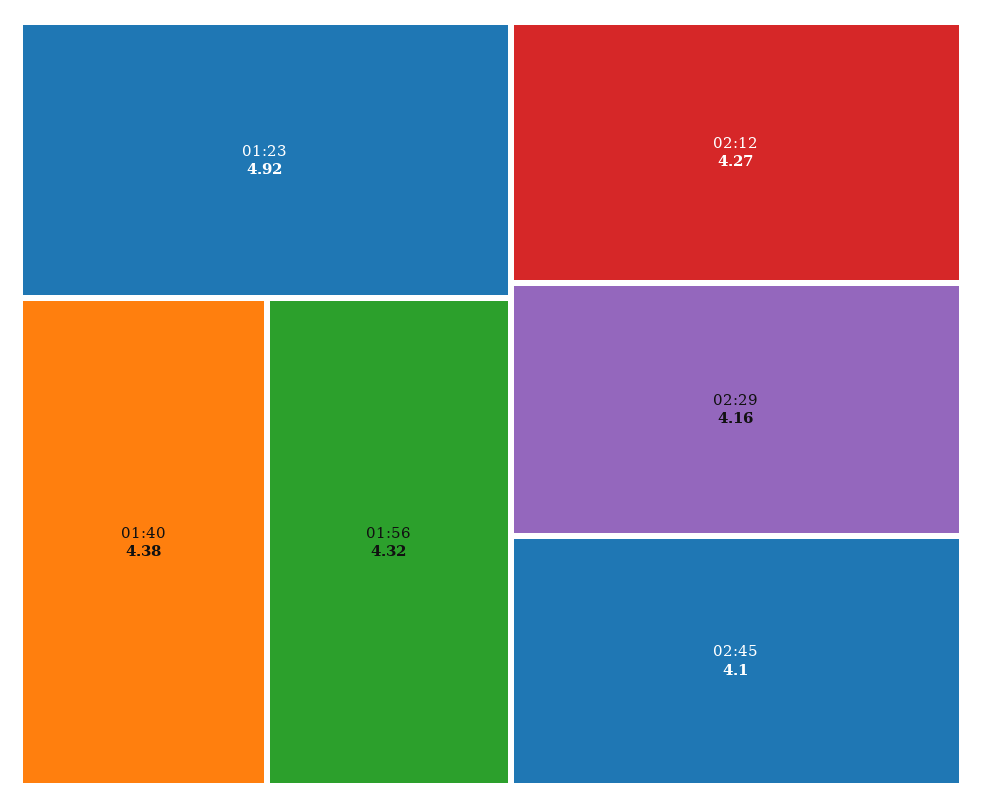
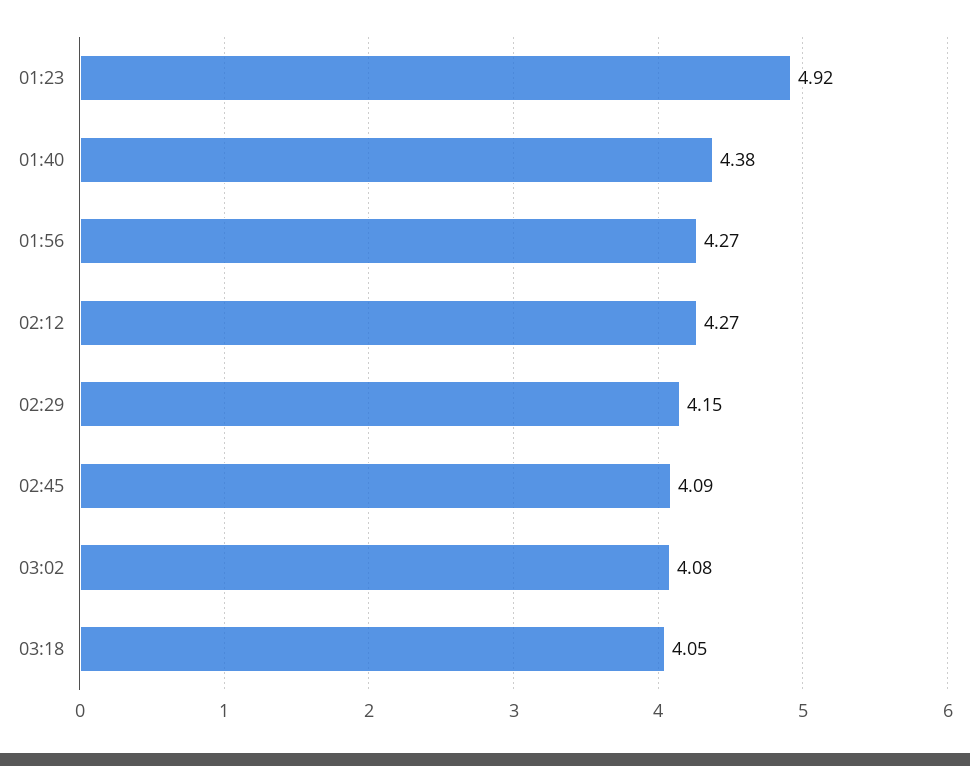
01:56: 4.32 -> 4.27
02:29: 4.16 -> 4.15
02:45: 4.1 -> 4.09
03:02: none -> 4.08
03:18: none -> 4.05

